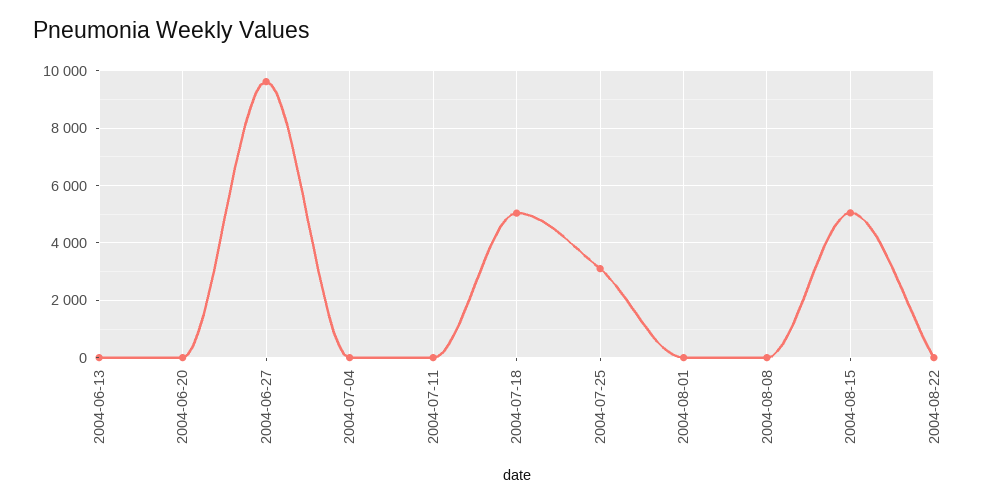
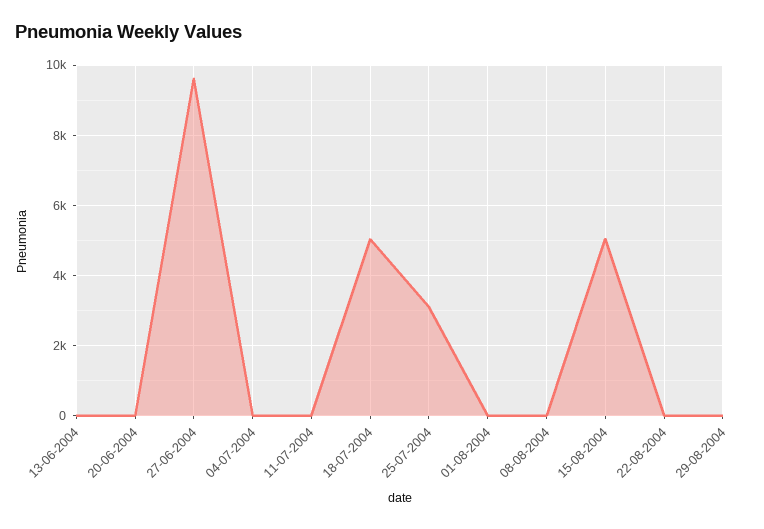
29-08-2004: none -> 0

